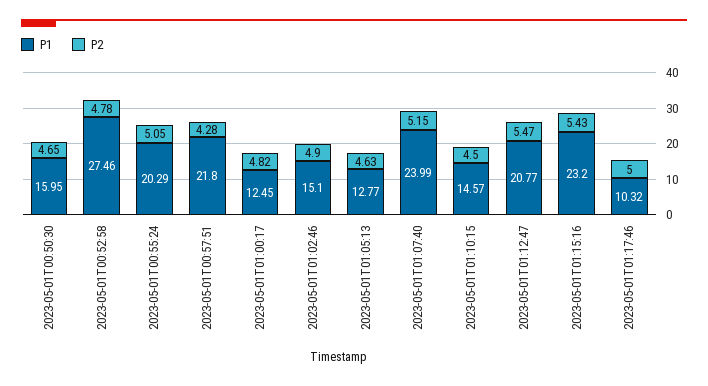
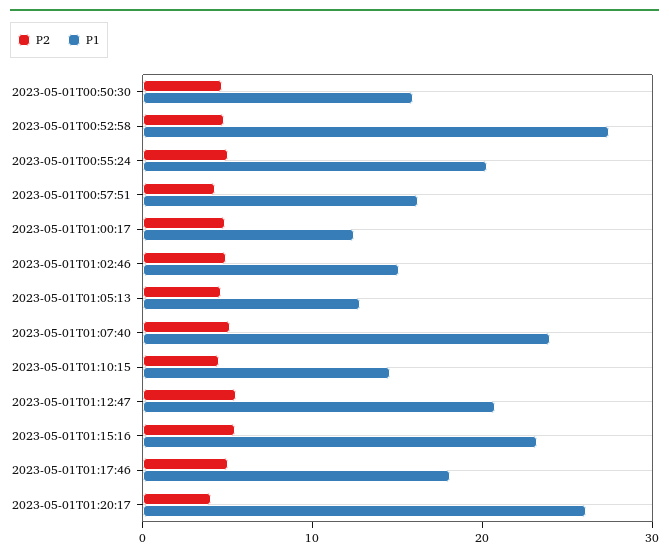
P1, 2023-05-01T00:57:51: 21.8 -> 16
P1, 2023-05-01T01:17:46: 10.32 -> 18
P2, 2023-05-01T01:20:17: none -> 4
P1, 2023-05-01T01:20:17: none -> 26

